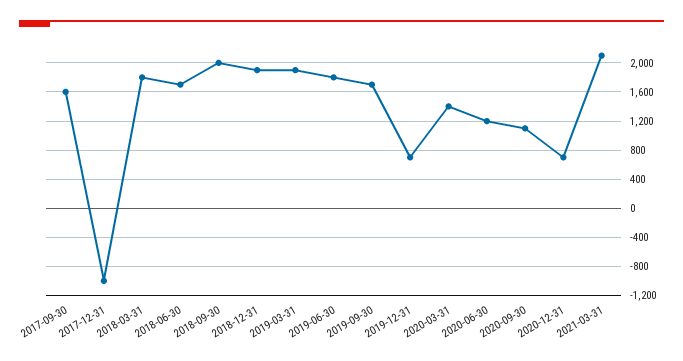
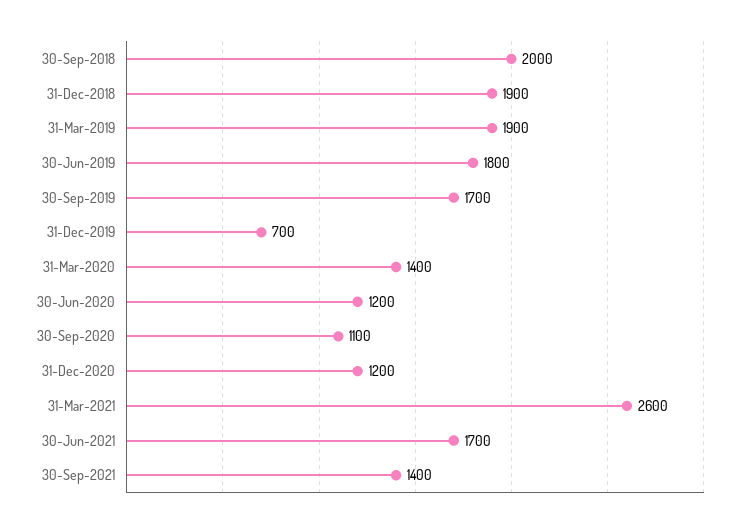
2017-09-30: 1600 -> none
2017-12-31: -1000 -> none
2018-03-31: 1800 -> none
2018-06-30: 1700 -> none
2020-12-31: 700 -> 1200
2021-03-31: 2100 -> 2600
30-Jun-2021: none -> 1700
30-Sep-2021: none -> 1400

